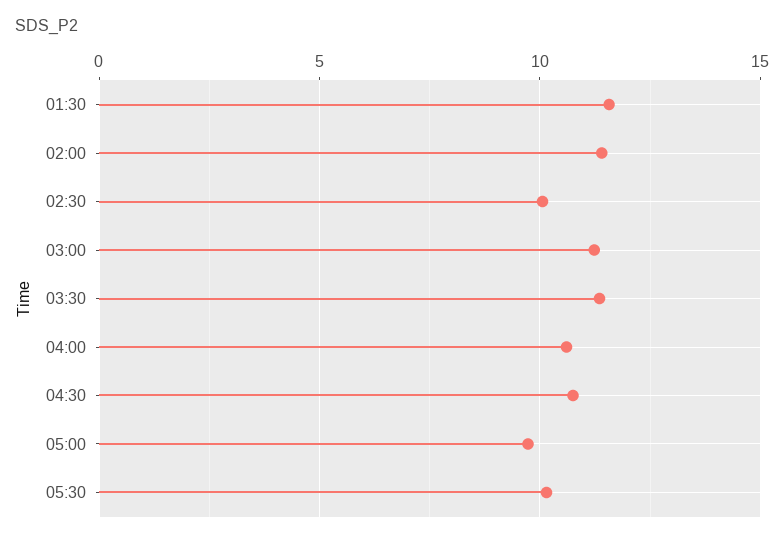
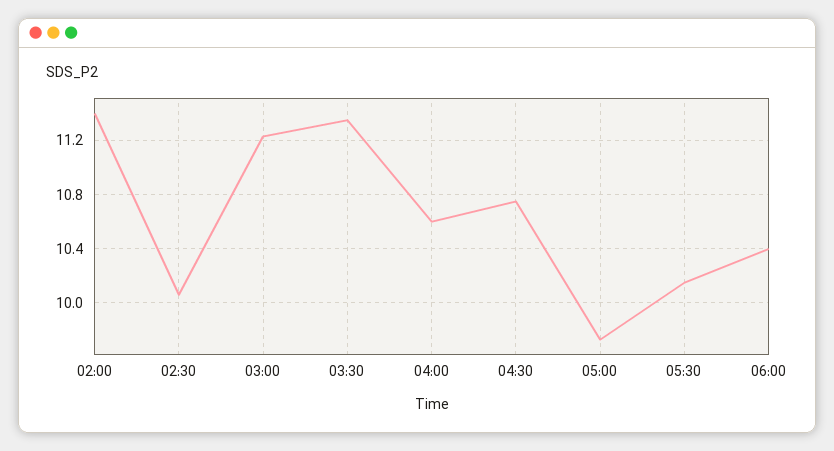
01:30: 11.5 -> none
06:00: none -> 10.4

